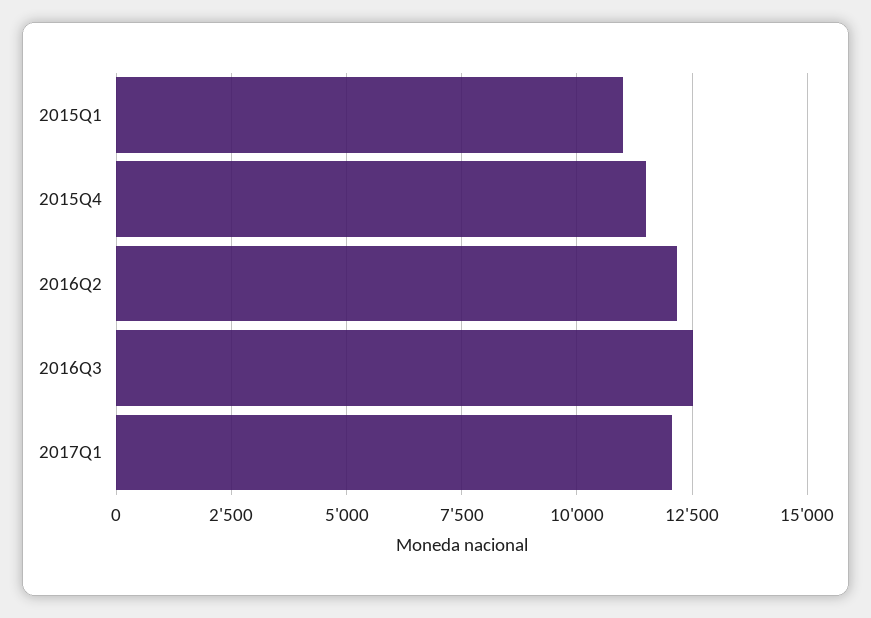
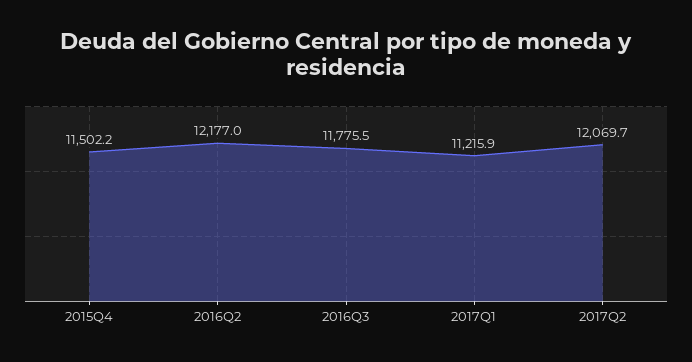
2015Q1: 11000 -> none
2016Q3: 12500 -> 11775.5
2017Q1: 12000 -> 11215.9
2017Q2: none -> 12069.7

